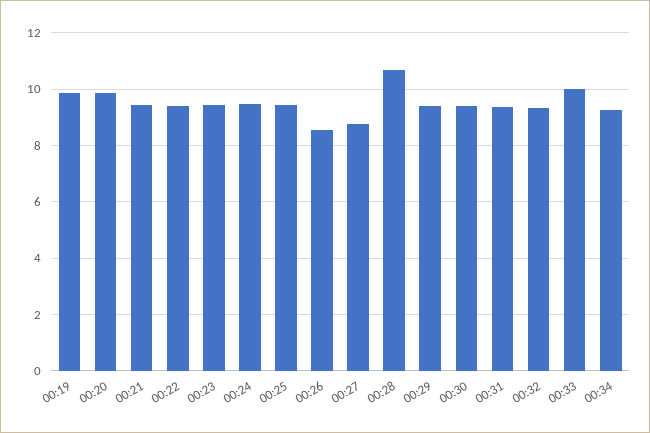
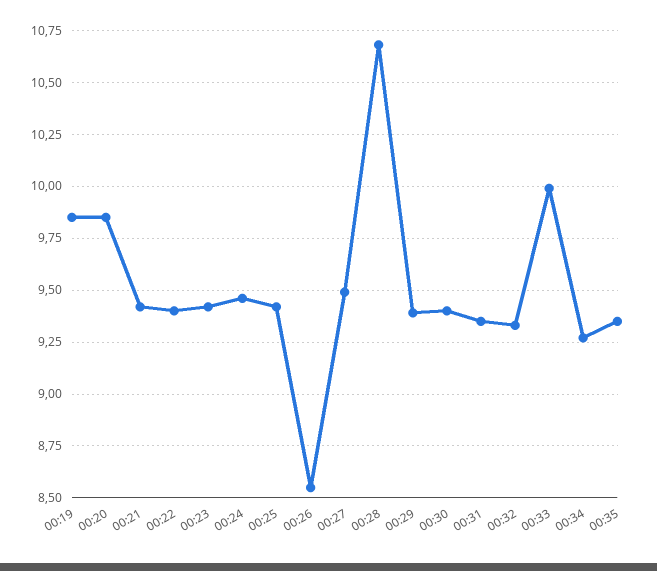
00:27: 8.75 -> 9.5
00:35: none -> 9.35

